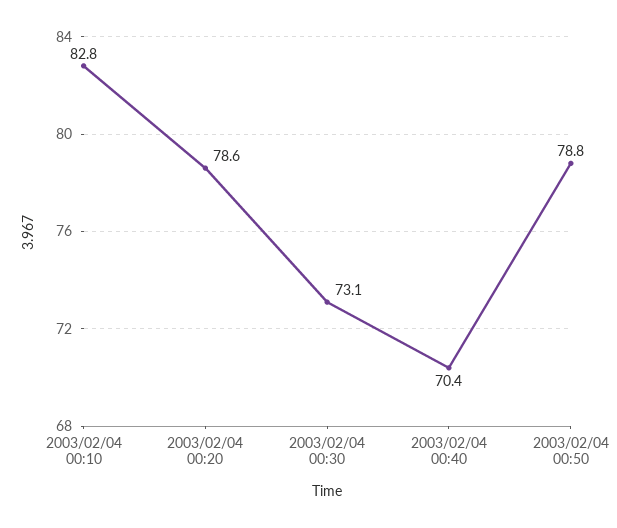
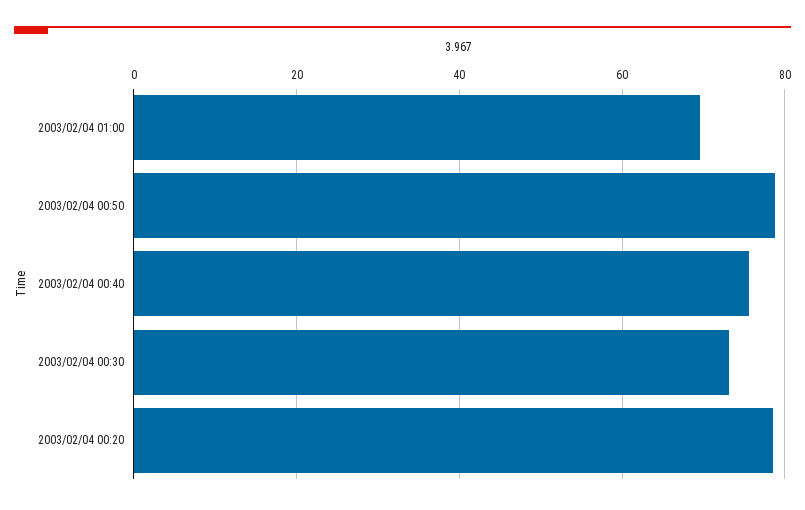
2003/02/04 00:10: 82.8 -> none
2003/02/04 00:40: 70.4 -> 76
2003/02/04 01:00: none -> 70

